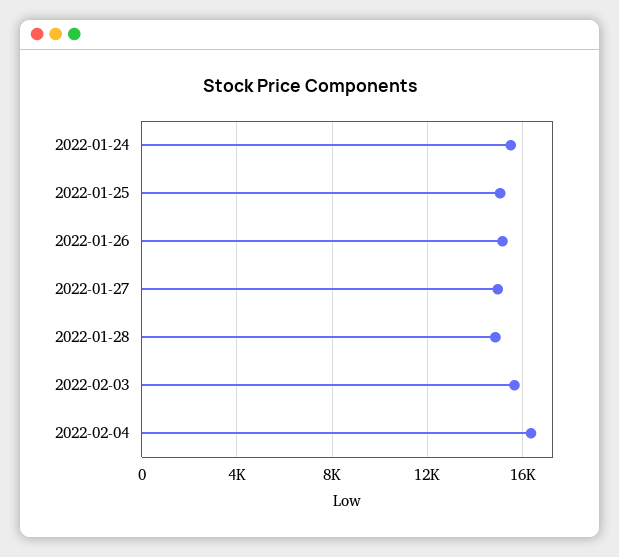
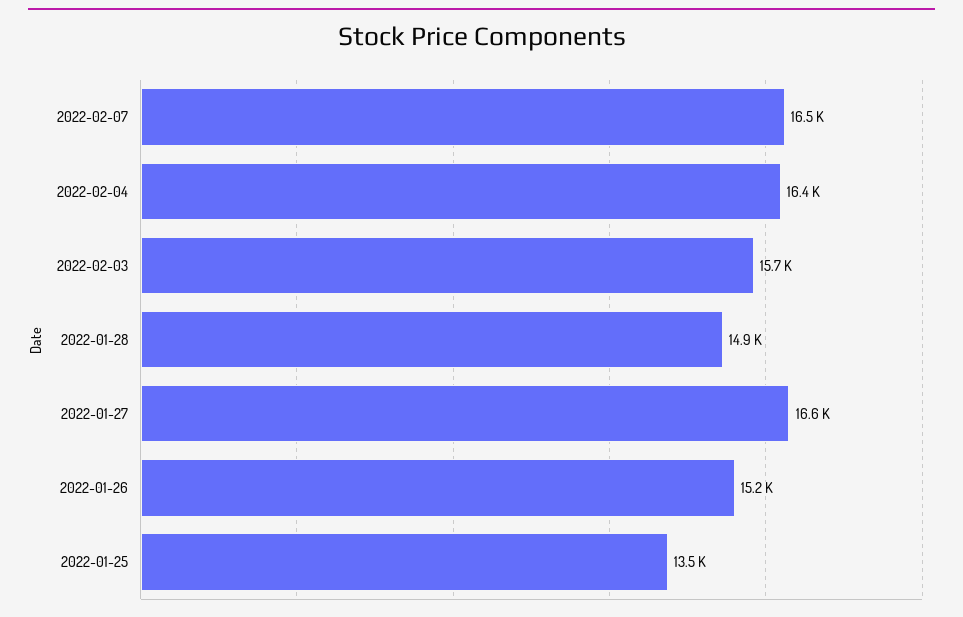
2022-01-24: 15500 -> none
2022-01-25: 15000 -> 13500
2022-01-27: 15000 -> 16600
2022-02-07: none -> 16500

